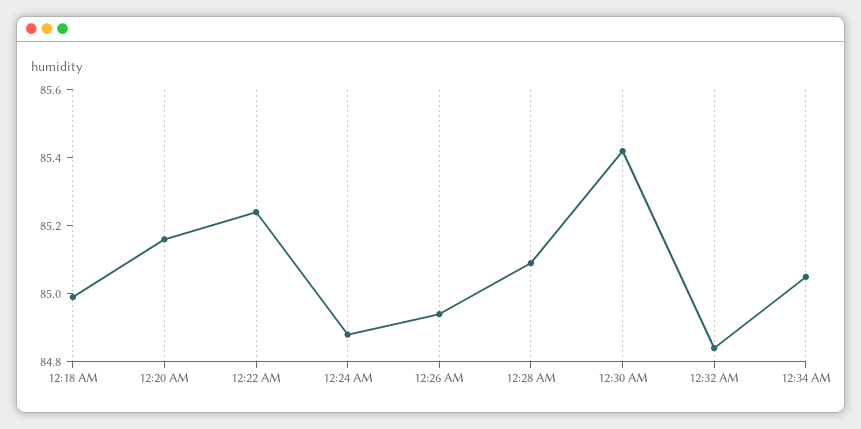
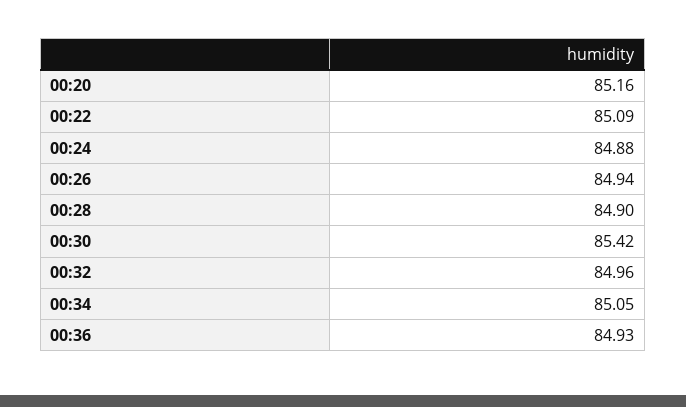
12:18 AM: 85 -> none
12:22 AM: 85.25 -> 85.09
12:28 AM: 85.1 -> 84.9
12:32 AM: 84.85 -> 84.96
00:36: none -> 84.93

